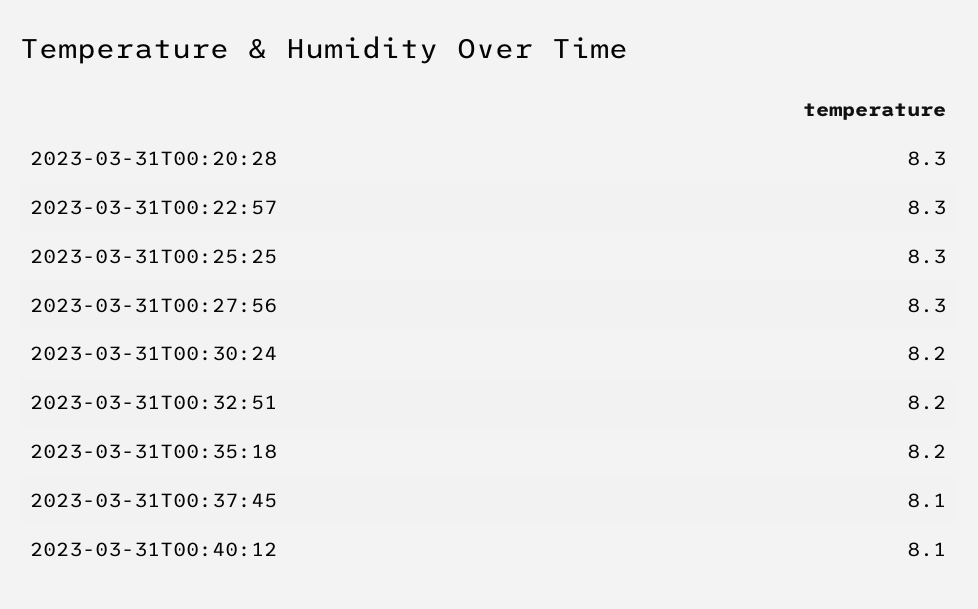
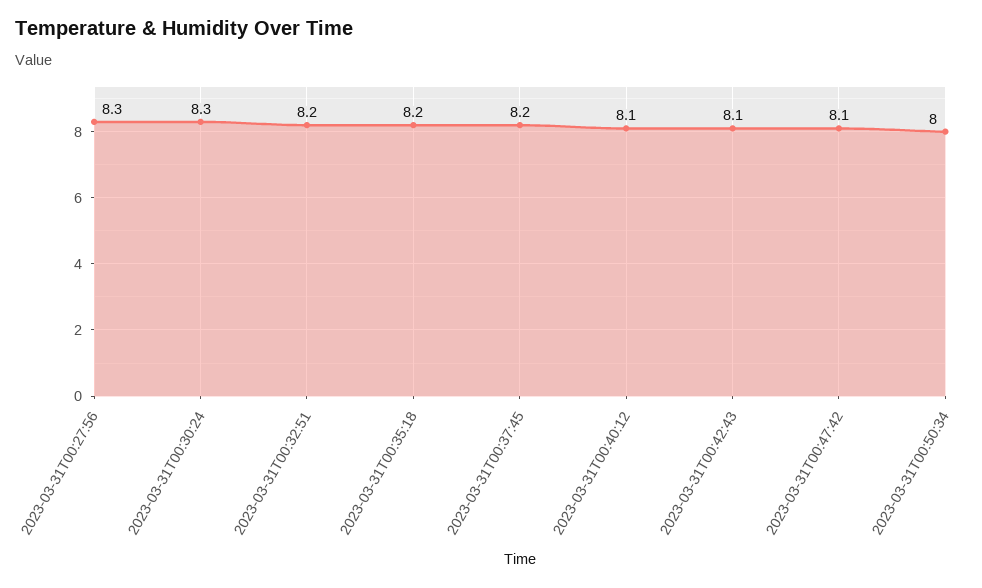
2023-03-31T00:20:28: 8.3 -> none
2023-03-31T00:22:57: 8.3 -> none
2023-03-31T00:25:25: 8.3 -> none
2023-03-31T00:30:24: 8.2 -> 8.3
2023-03-31T00:37:45: 8.1 -> 8.2
2023-03-31T00:42:43: none -> 8.1
2023-03-31T00:47:42: none -> 8.1
2023-03-31T00:50:34: none -> 8

